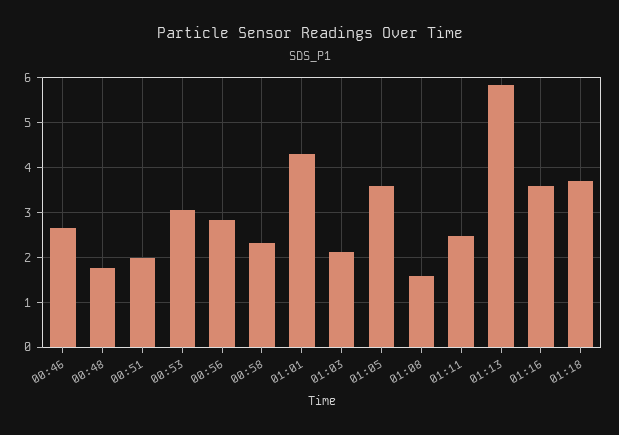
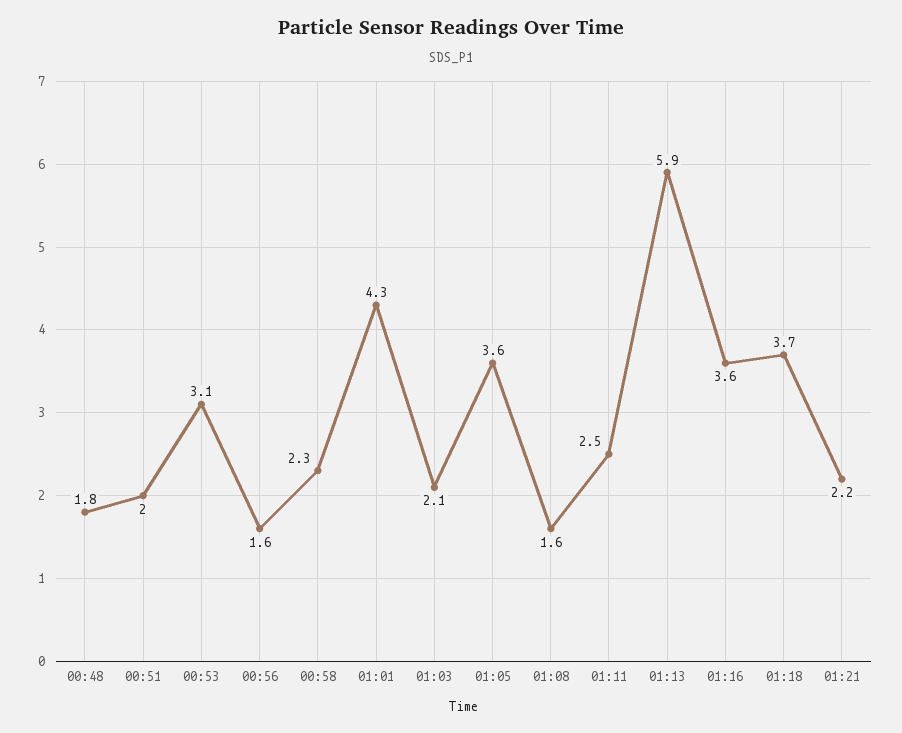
00:46: 2.6 -> none
00:56: 2.8 -> 1.6
01:21: none -> 2.2

